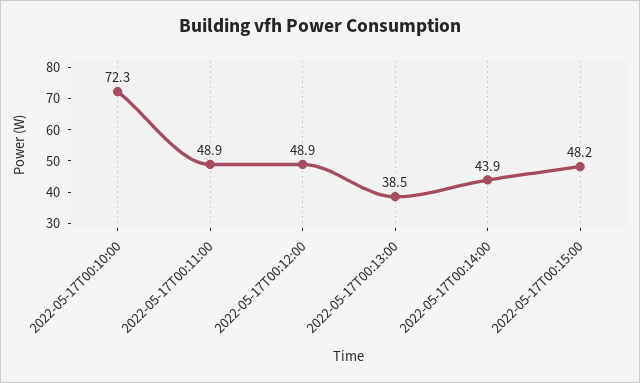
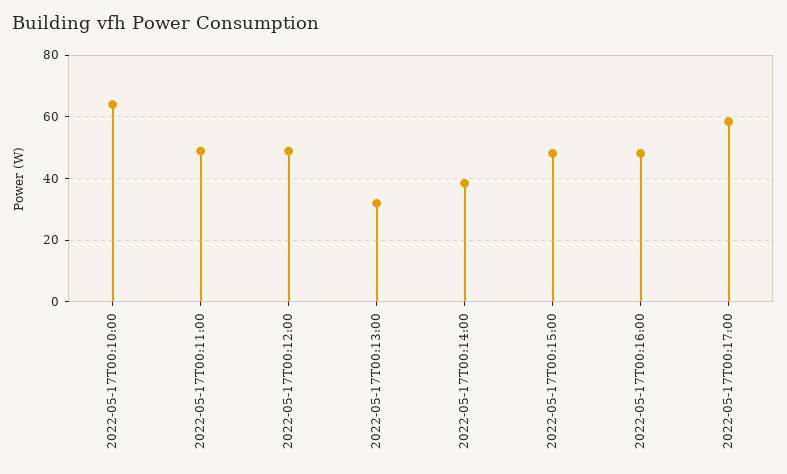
2022-05-17T00:10:00: 72.3 -> 64
2022-05-17T00:13:00: 38.5 -> 32
2022-05-17T00:14:00: 43.9 -> 38
2022-05-17T00:16:00: none -> 48
2022-05-17T00:17:00: none -> 58

